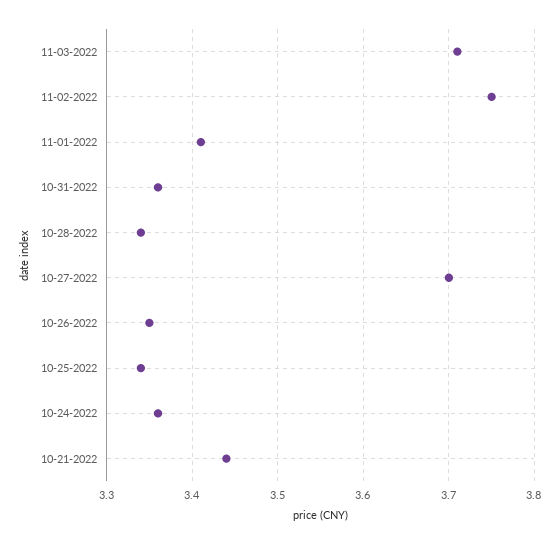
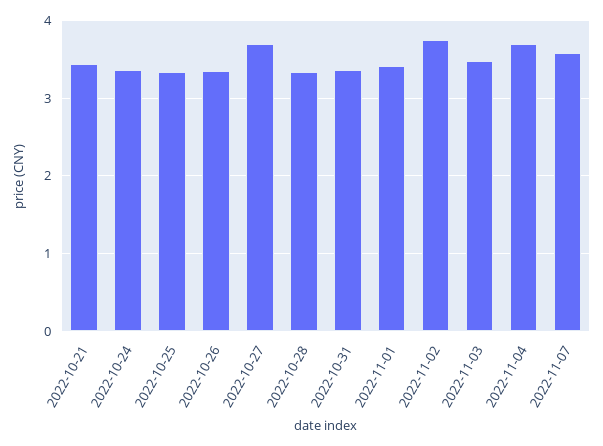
11-03-2022: 3.71 -> 3.5
2022-11-04: none -> 3.7
2022-11-07: none -> 3.6

